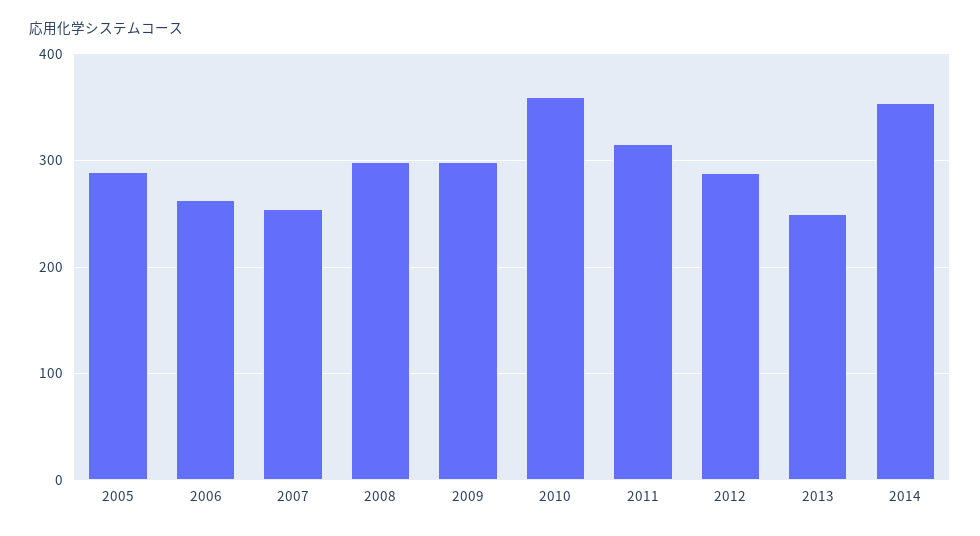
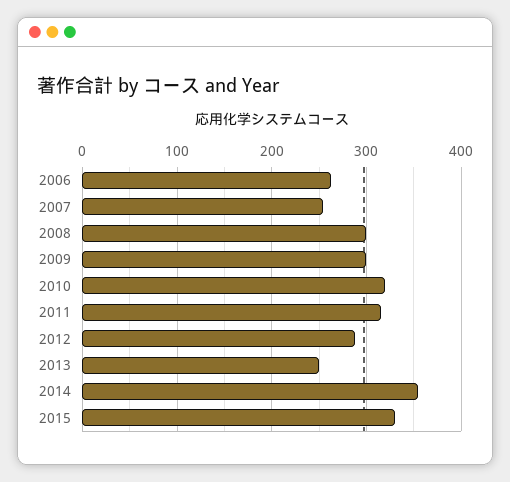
2005: 290 -> none
2010: 360 -> 320
2015: none -> 330

